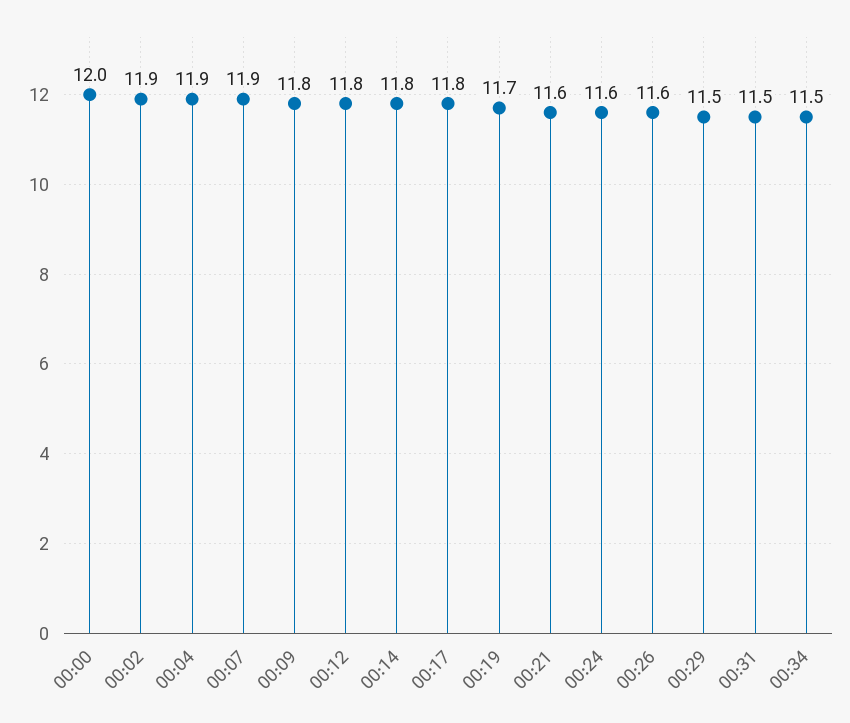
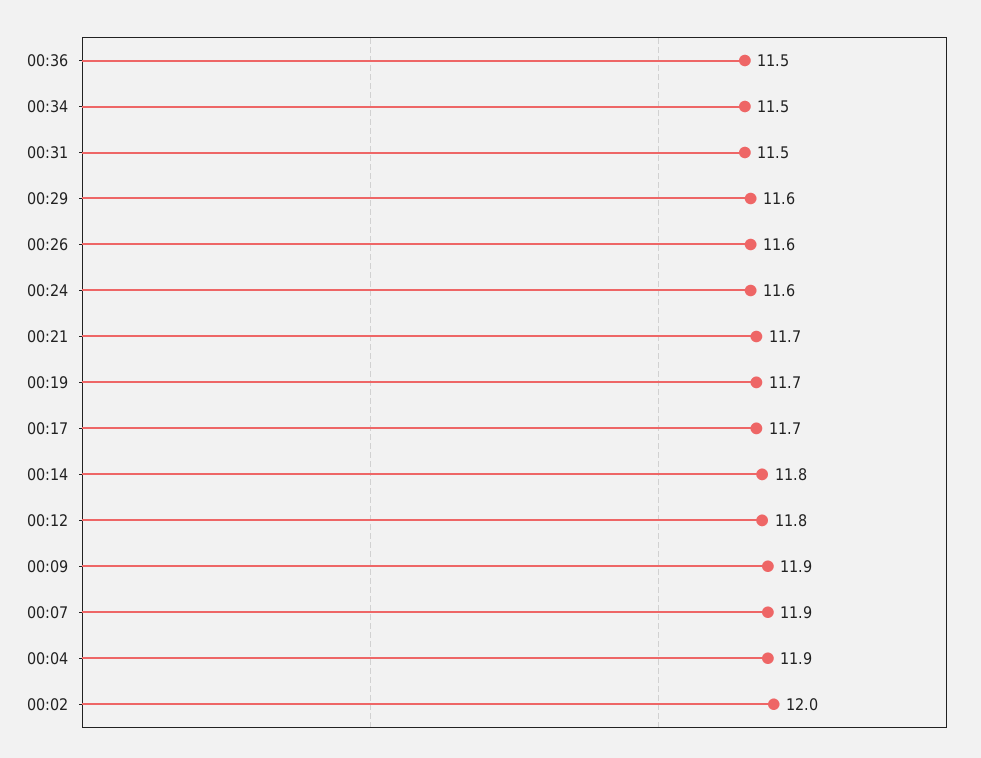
00:00: 12 -> none
00:02: 11.9 -> 12
00:09: 11.8 -> 11.9
00:17: 11.8 -> 11.7
00:21: 11.6 -> 11.7
00:29: 11.5 -> 11.6
00:36: none -> 11.5

